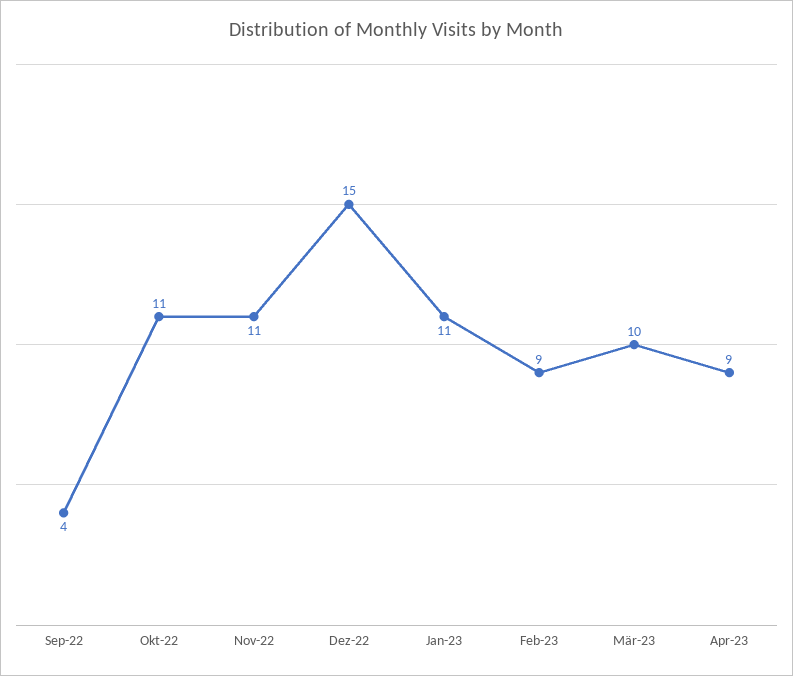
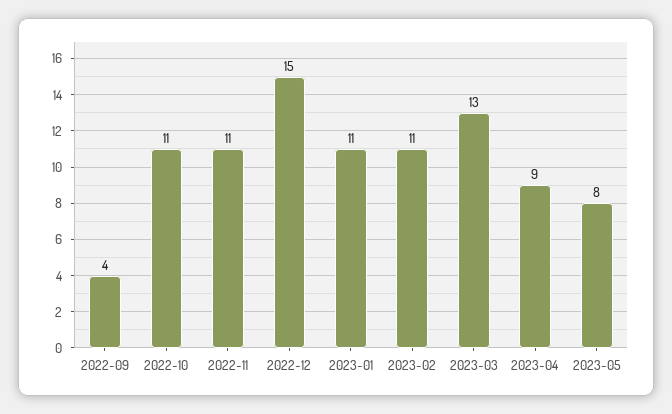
Feb-23: 9 -> 11
Mär-23: 10 -> 13
2023-05: none -> 8

